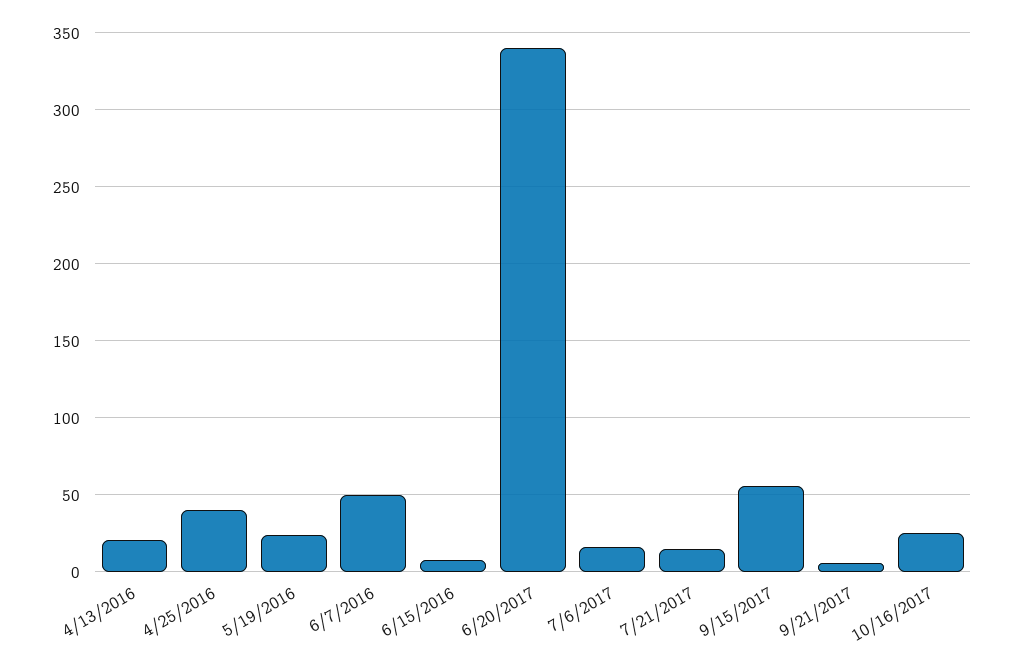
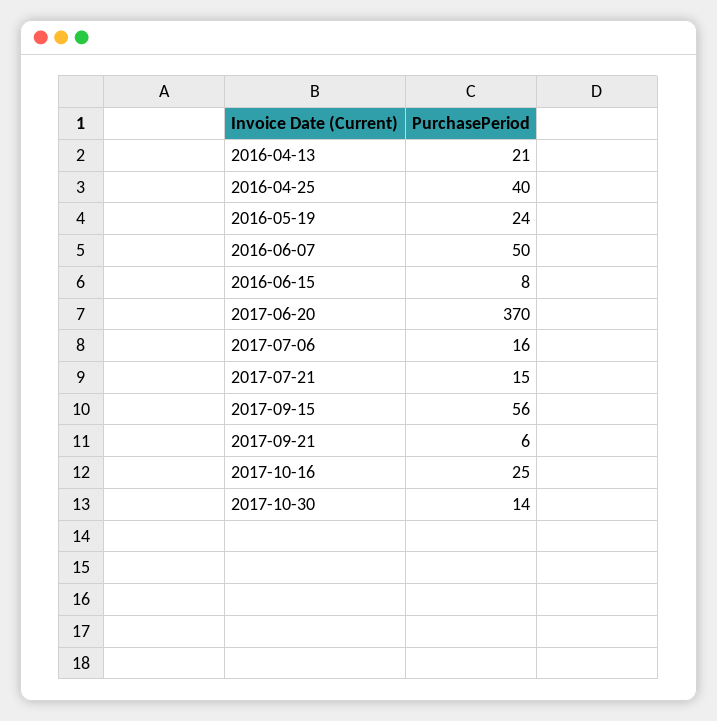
6/20/2017: 340 -> 370
2017-10-30: none -> 14

